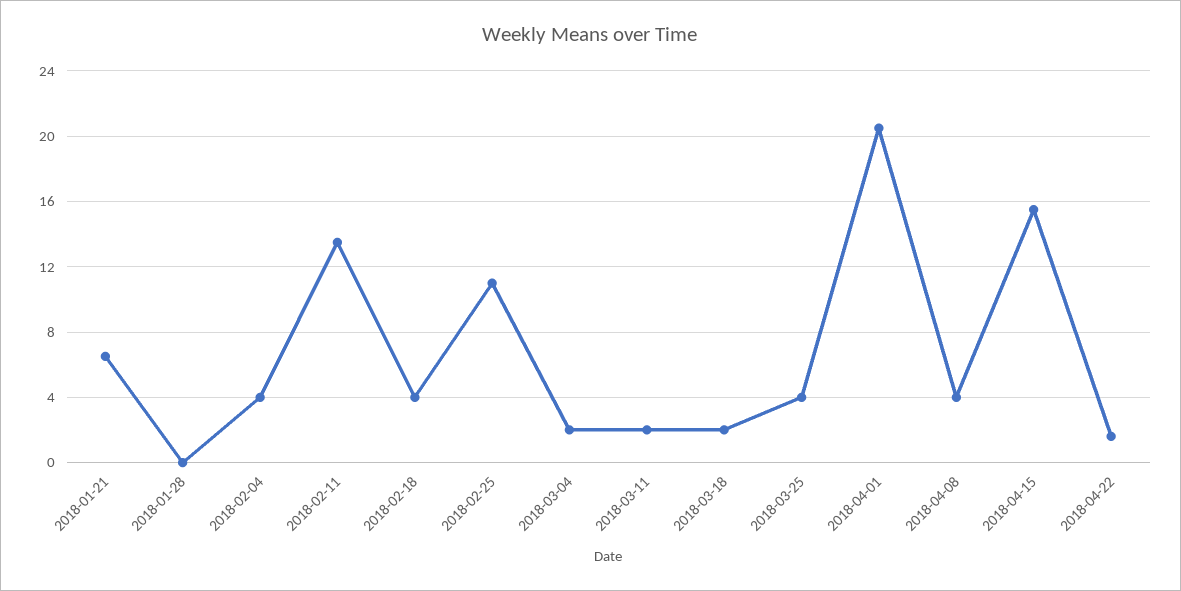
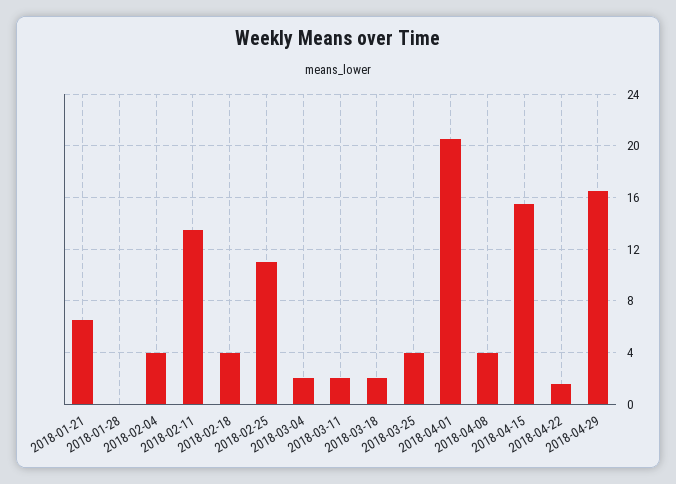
2018-04-29: none -> 16.5

